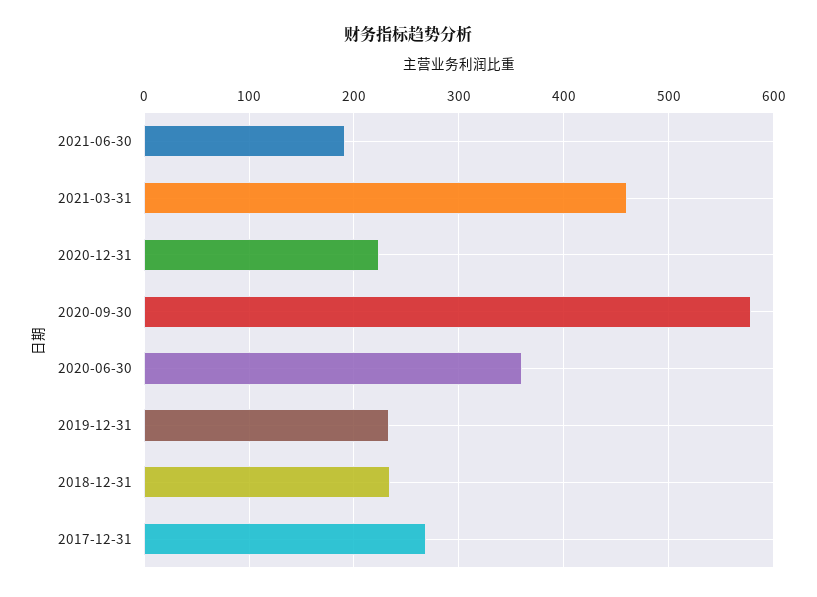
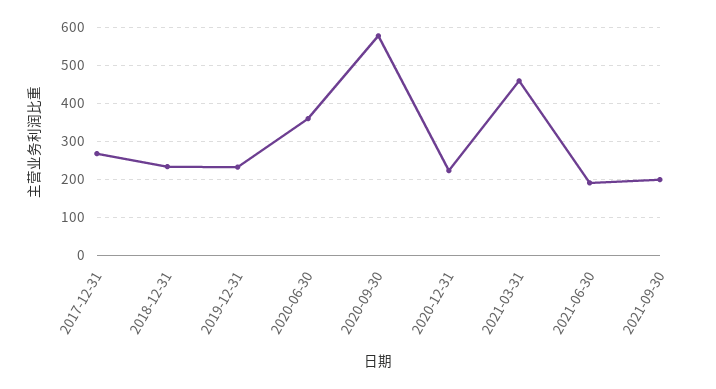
2021-09-30: none -> 200

